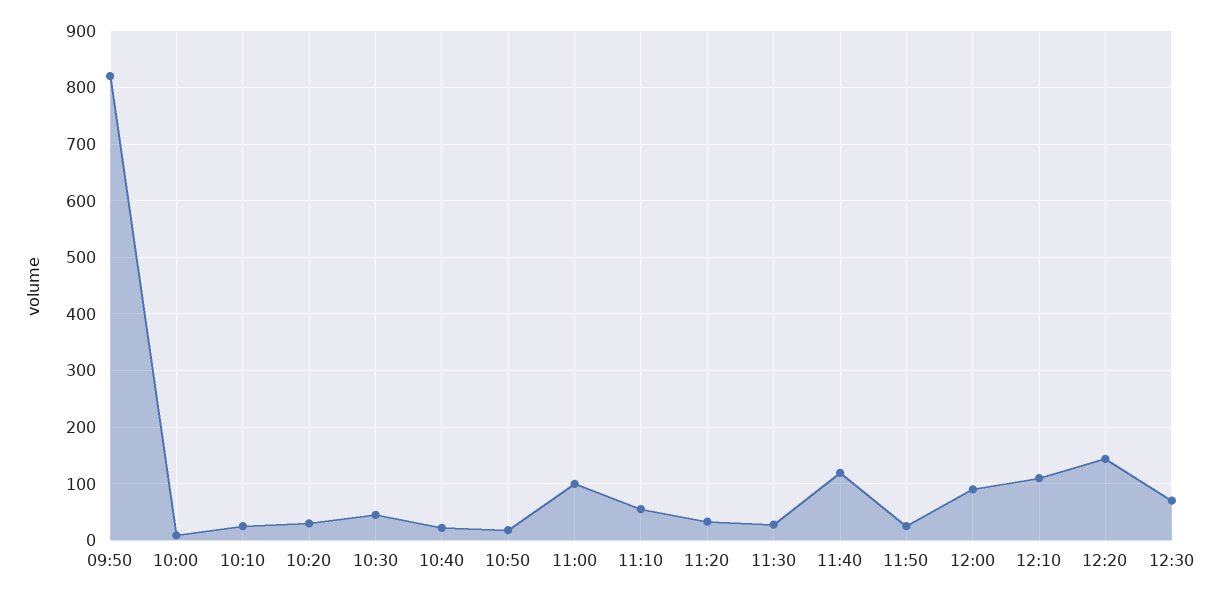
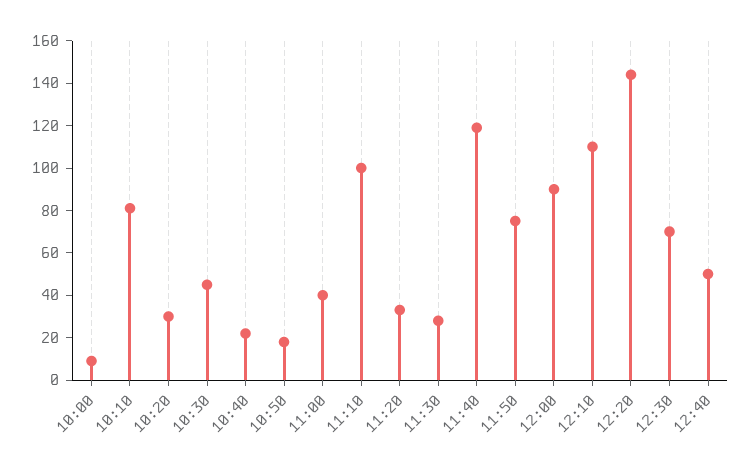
09:50: 820 -> none
10:10: 20 -> 80
11:00: 100 -> 40
11:10: 60 -> 100
11:50: 20 -> 75
12:40: none -> 50

